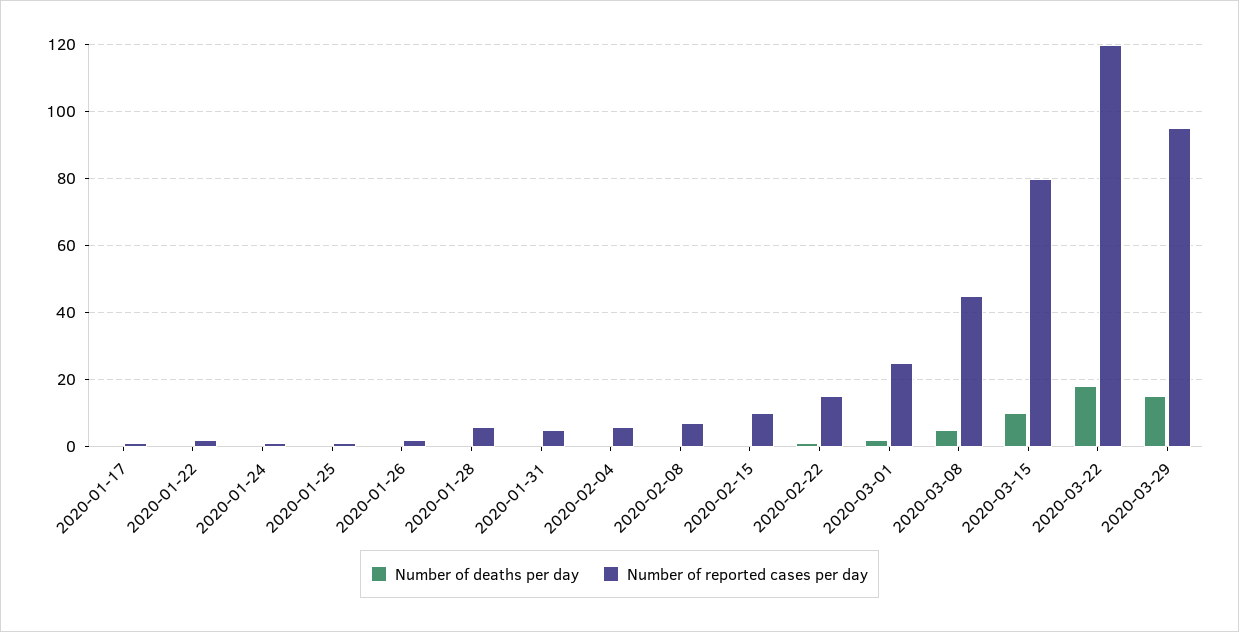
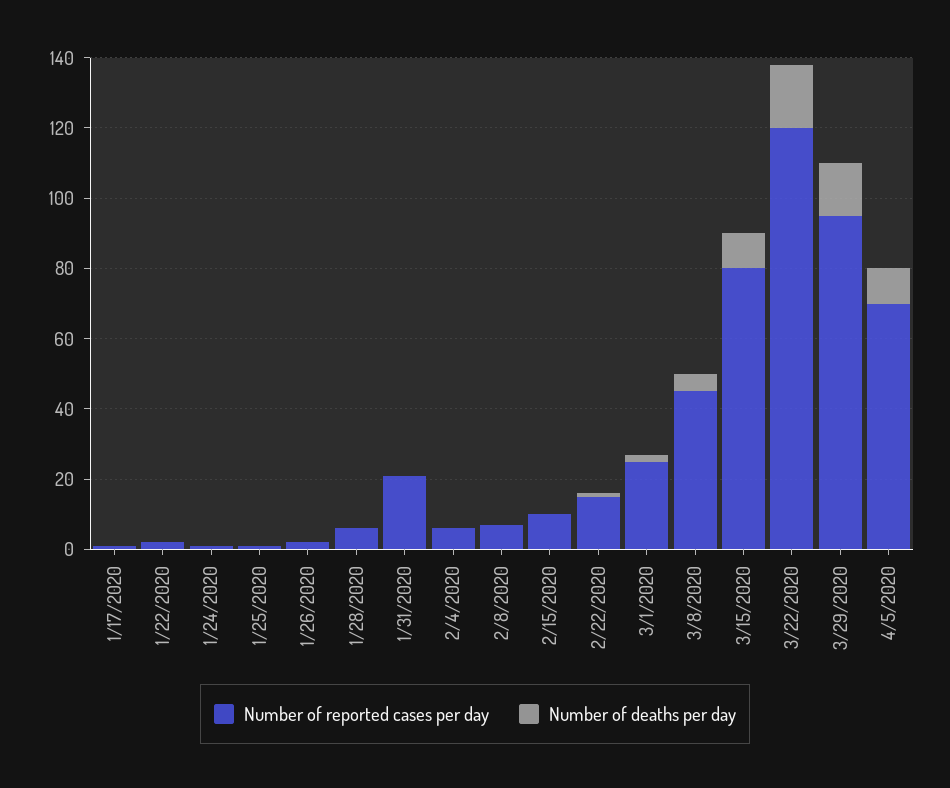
Number of reported cases per day, 2020-01-31: 5 -> 20
Number of reported cases per day, 4/5/2020: none -> 70
Number of deaths per day, 4/5/2020: none -> 10

